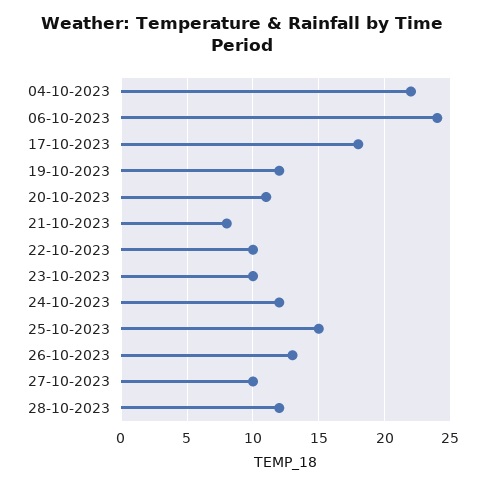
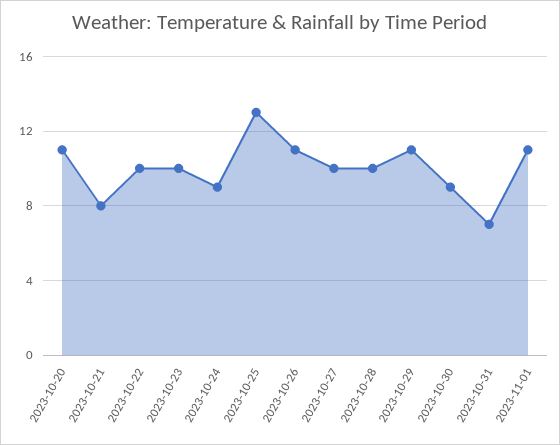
04-10-2023: 22 -> none
06-10-2023: 24 -> none
17-10-2023: 18 -> none
19-10-2023: 12 -> none
24-10-2023: 12 -> 9
25-10-2023: 15 -> 13
26-10-2023: 13 -> 11
28-10-2023: 12 -> 10
2023-10-29: none -> 11
2023-10-30: none -> 9
2023-10-31: none -> 7
2023-11-01: none -> 11

